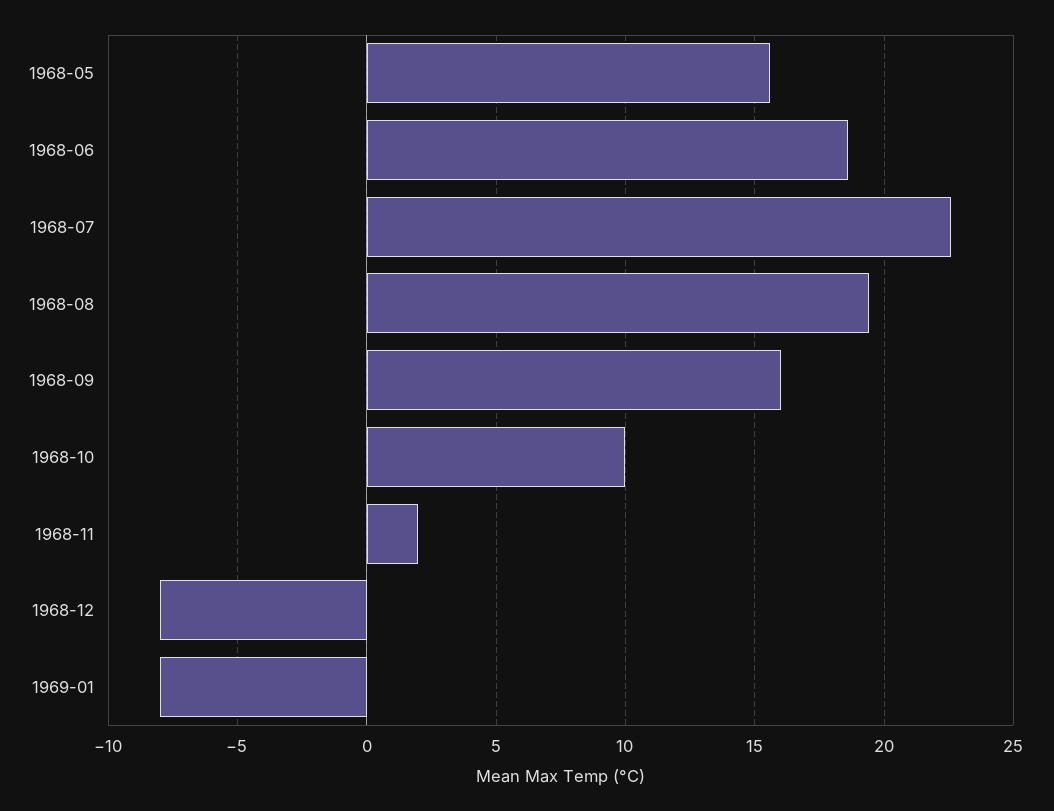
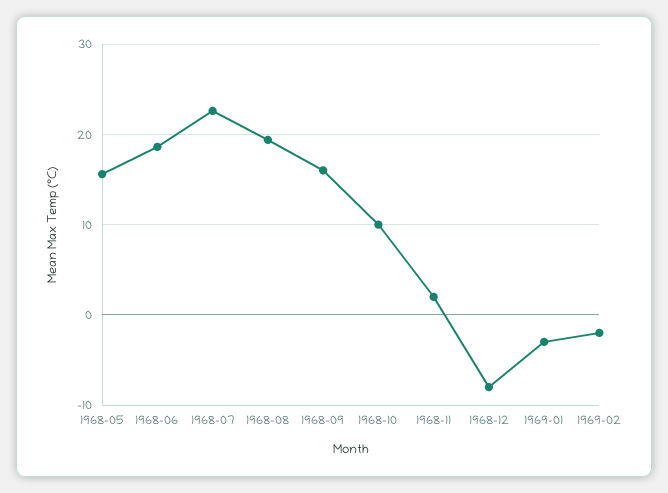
1969-01: -8 -> -3
1969-02: none -> -2

